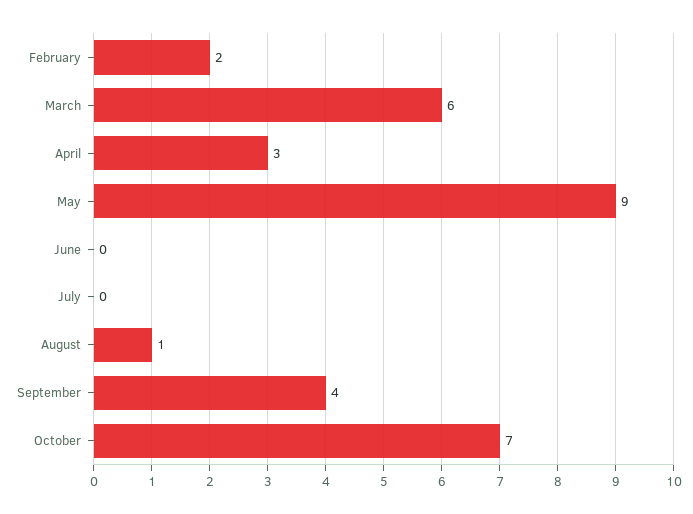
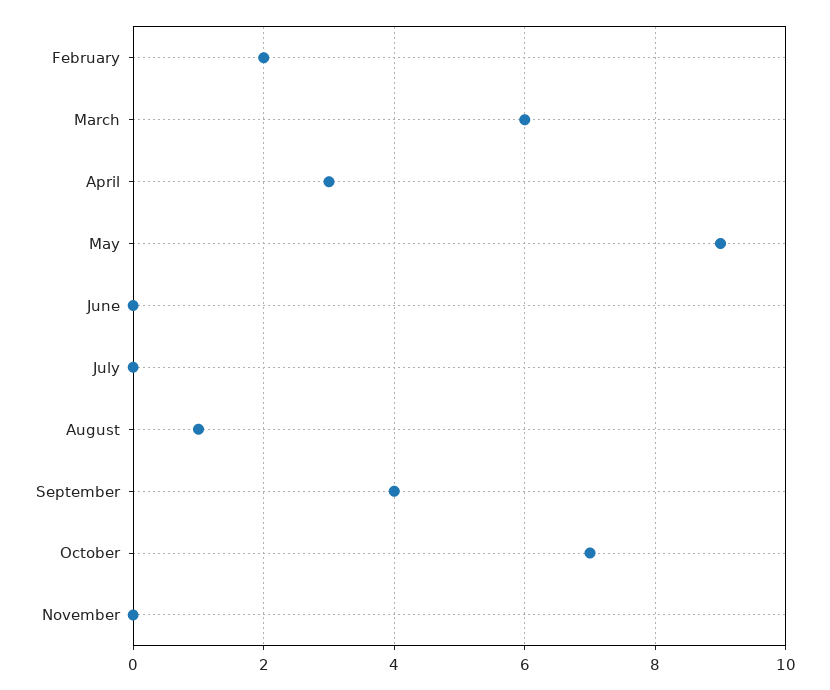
November: none -> 0

